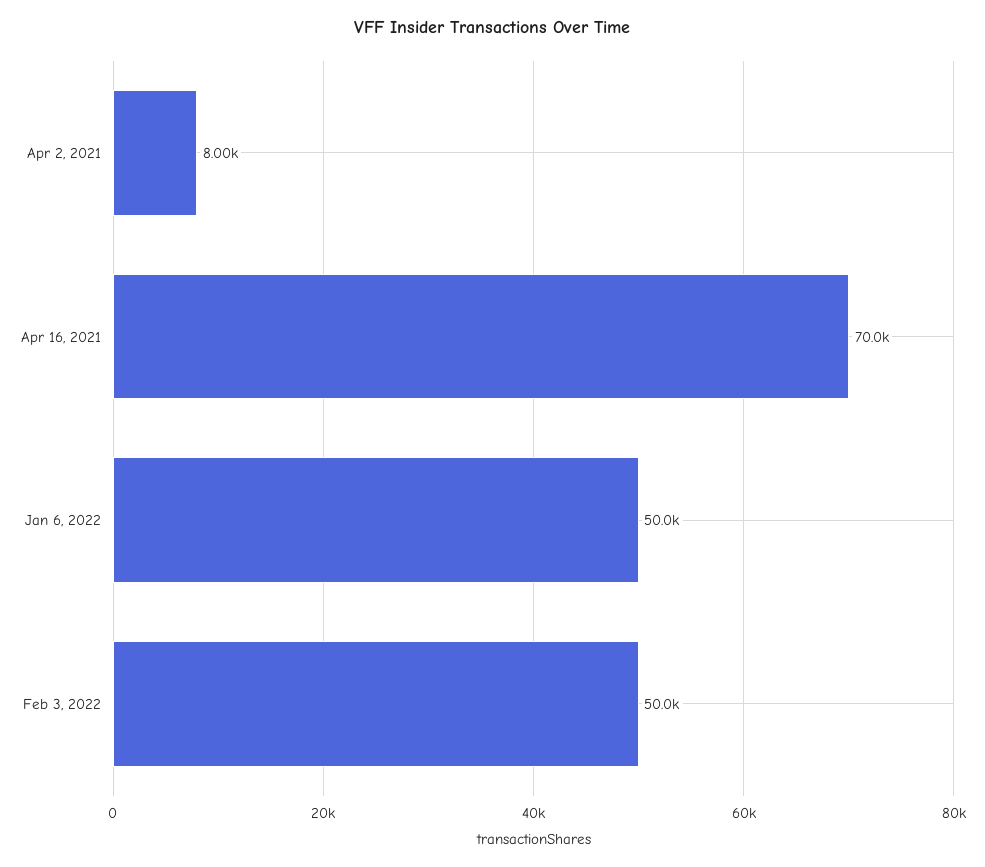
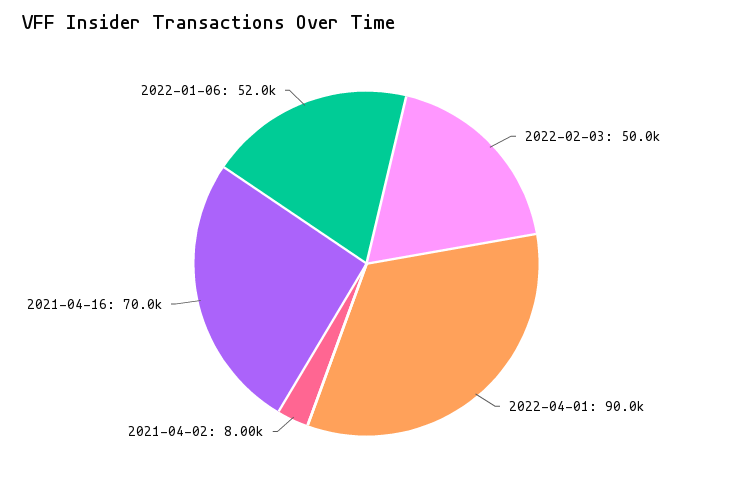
Jan 6, 2022: 50000 -> 52000
2022-04-01: none -> 90000

